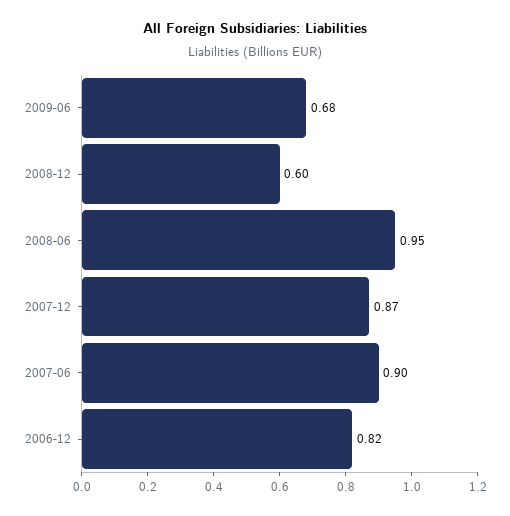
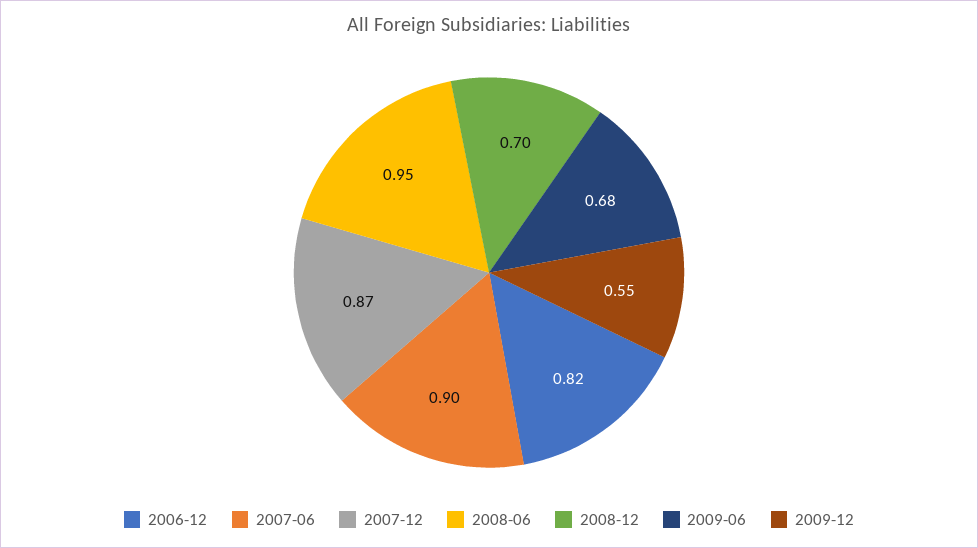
2008-12: 0.6 -> 0.7
2009-12: none -> 0.55

